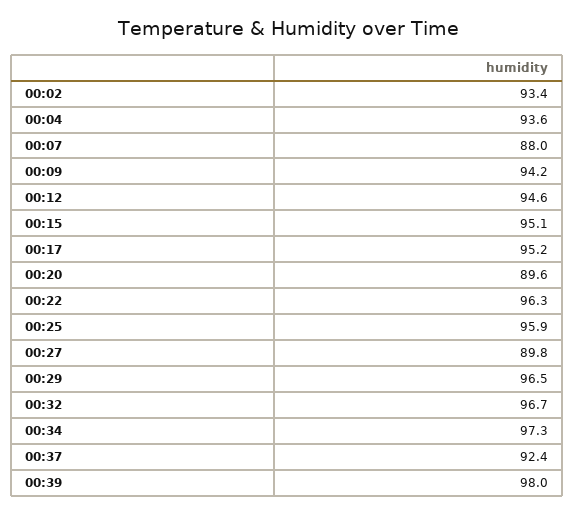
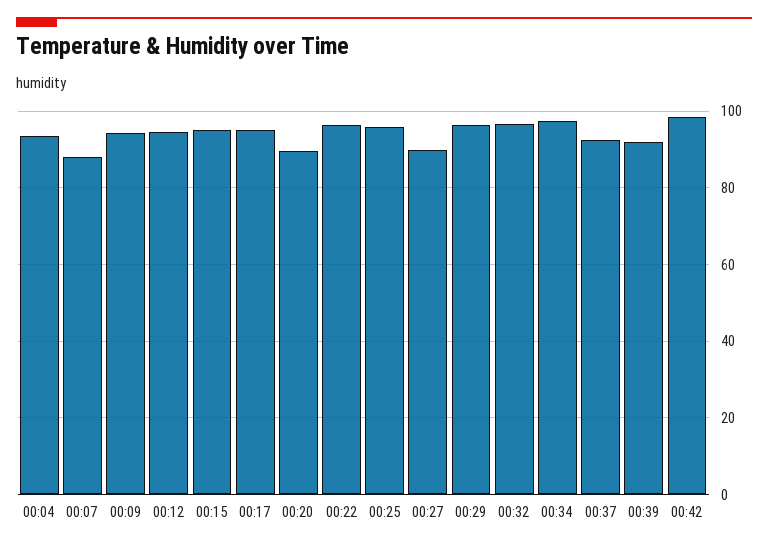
00:02: 93.4 -> none
00:39: 98 -> 92
00:42: none -> 98

